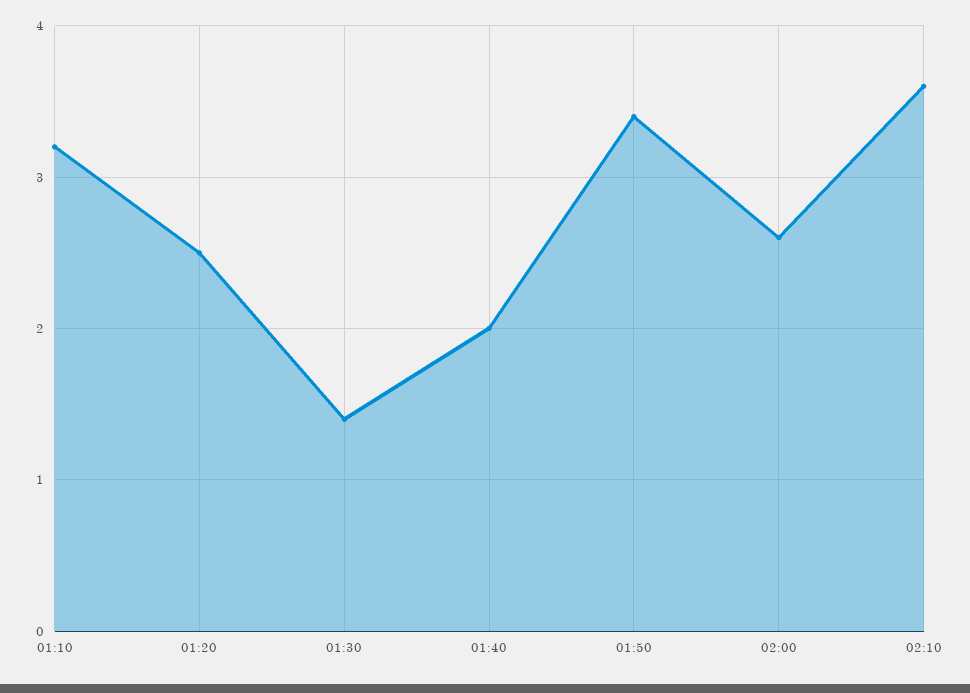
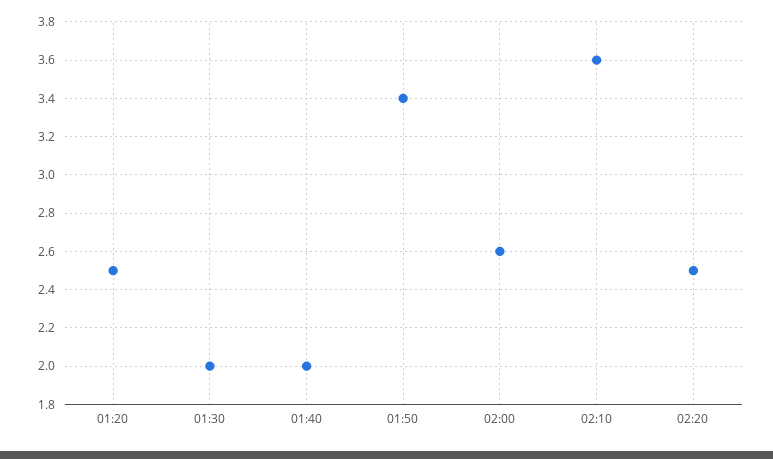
01:10: 3.2 -> none
01:30: 1.4 -> 2
02:20: none -> 2.5

